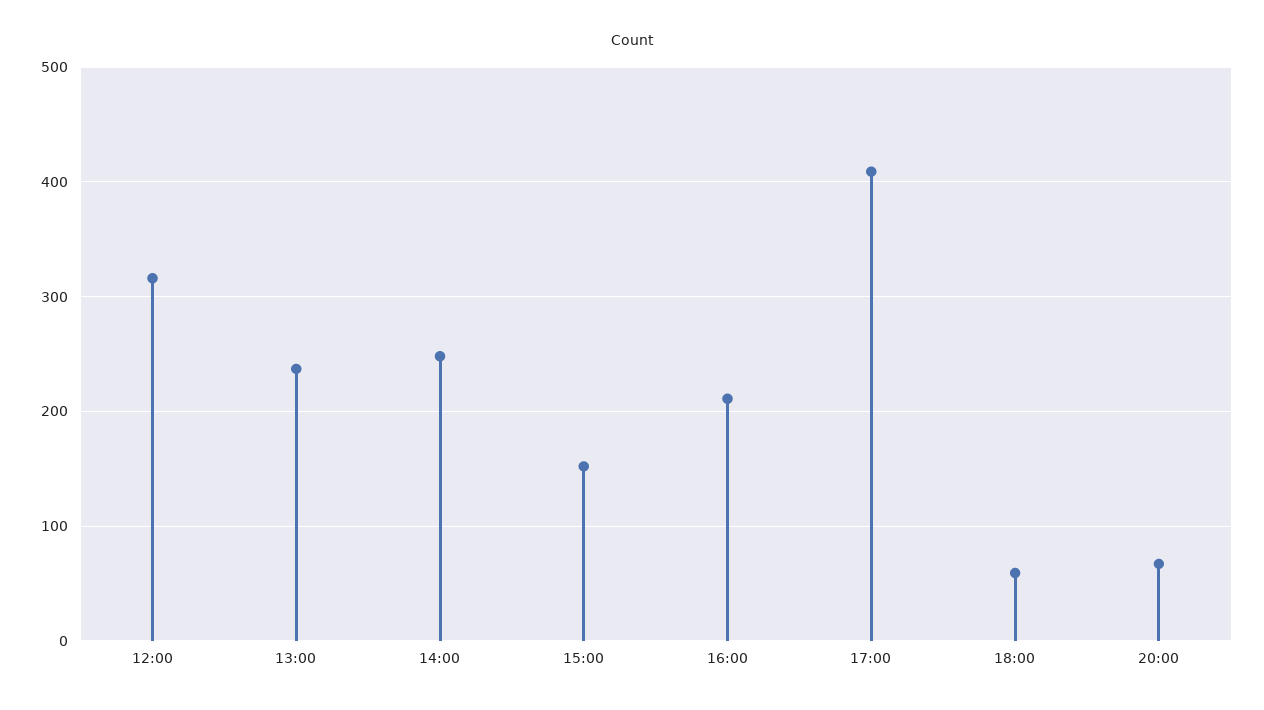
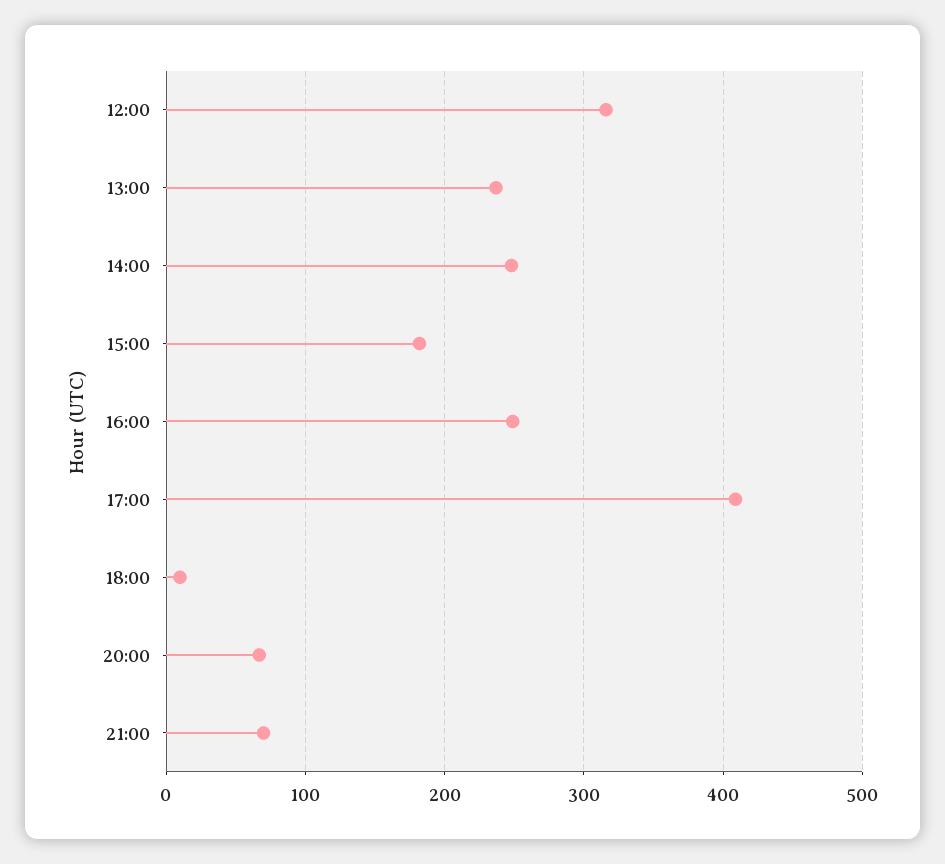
15:00: 150 -> 180
16:00: 210 -> 250
18:00: 60 -> 10
21:00: none -> 70

